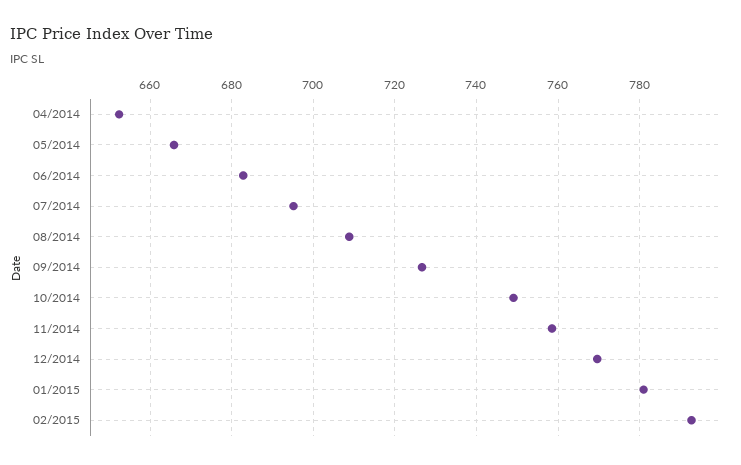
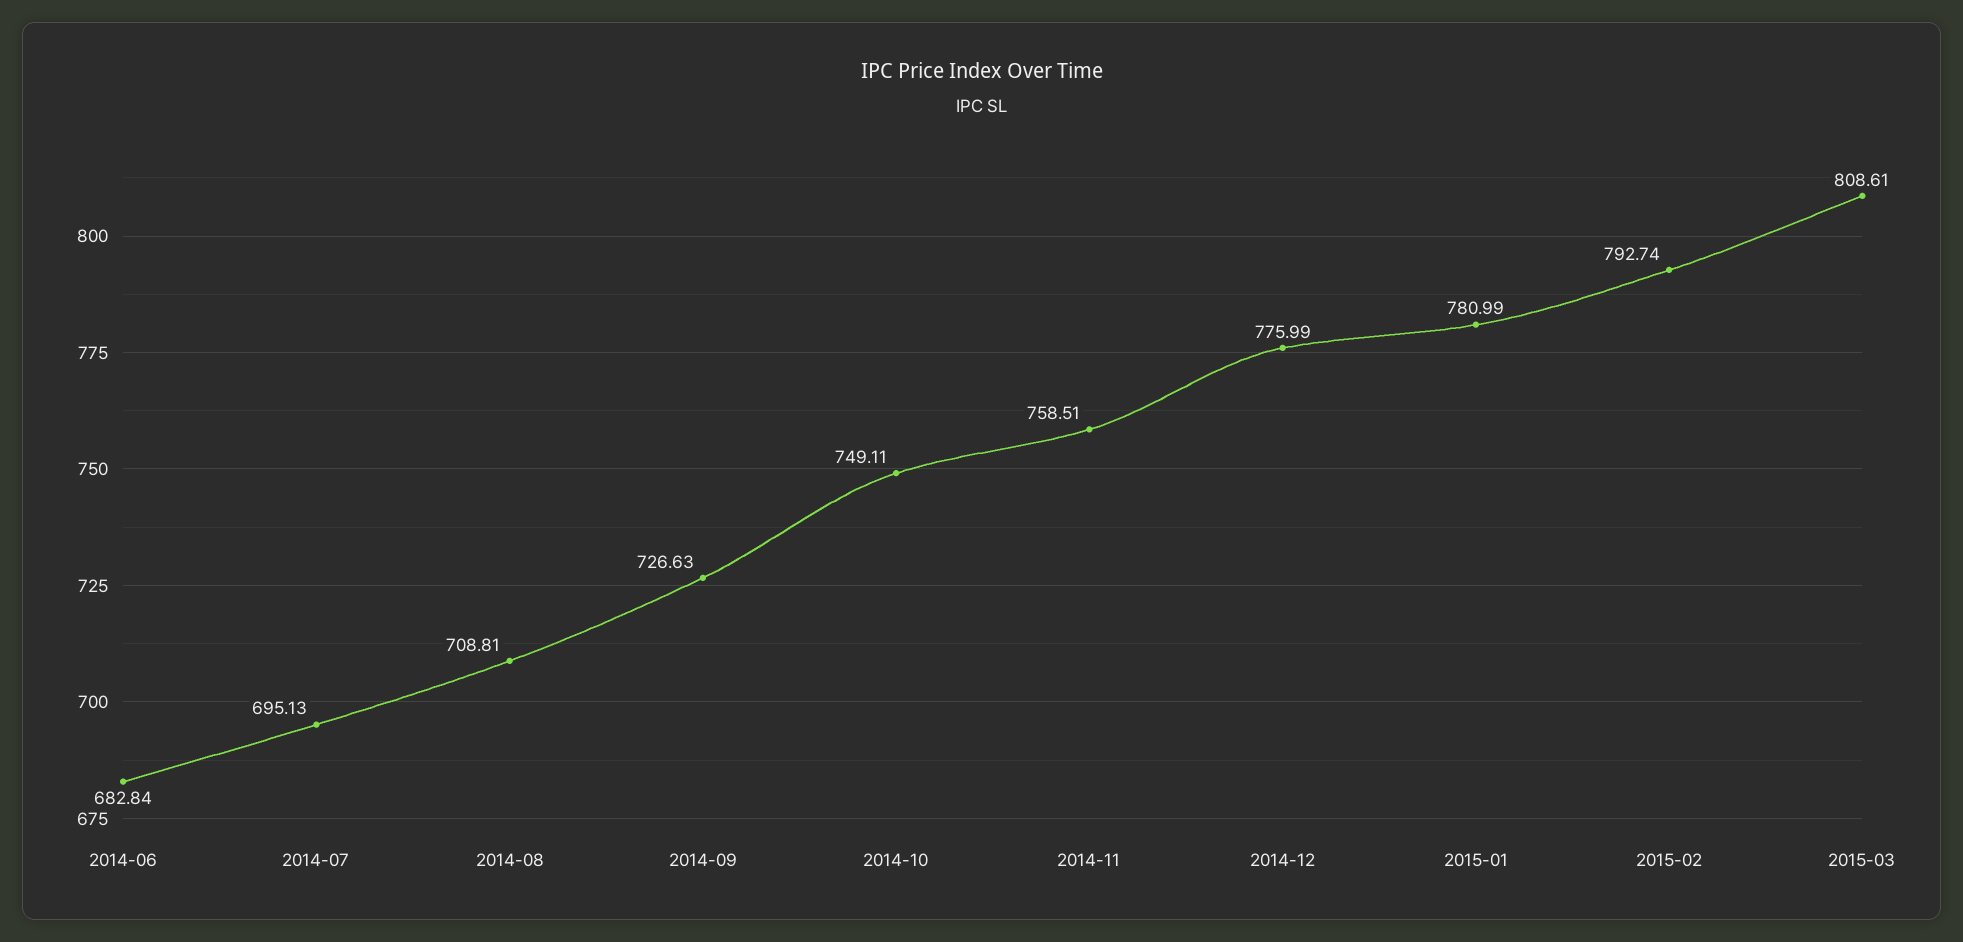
04/2014: 652 -> none
05/2014: 666 -> none
12/2014: 770 -> 775.99
2015-03: none -> 808.61

